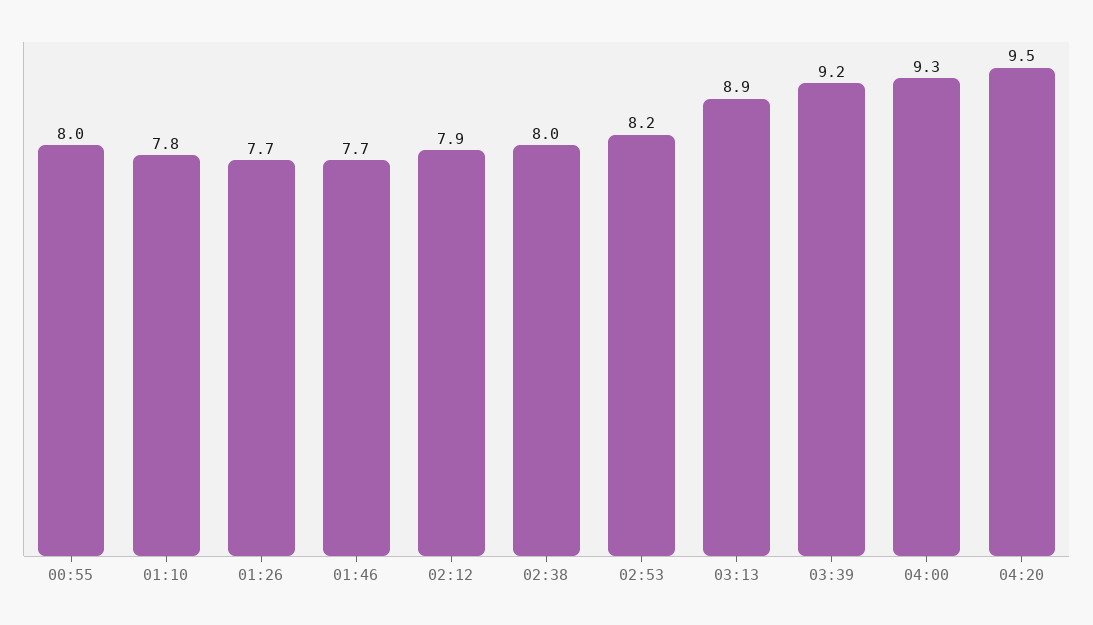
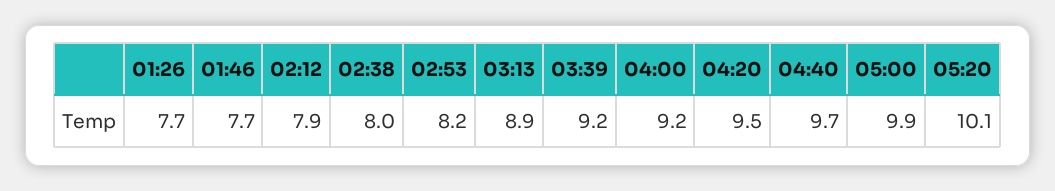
00:55: 8 -> none
01:10: 7.8 -> none
04:00: 9.3 -> 9.2
04:40: none -> 9.7
05:00: none -> 9.9
05:20: none -> 10.1

